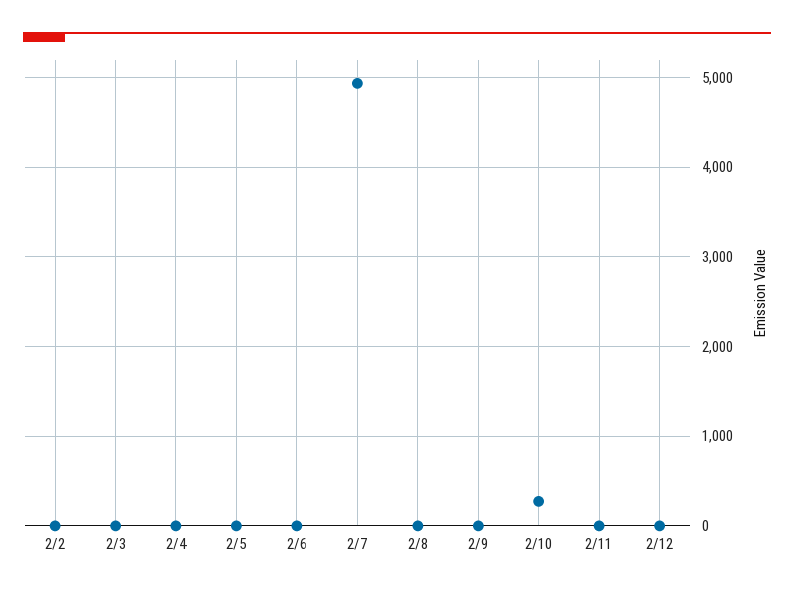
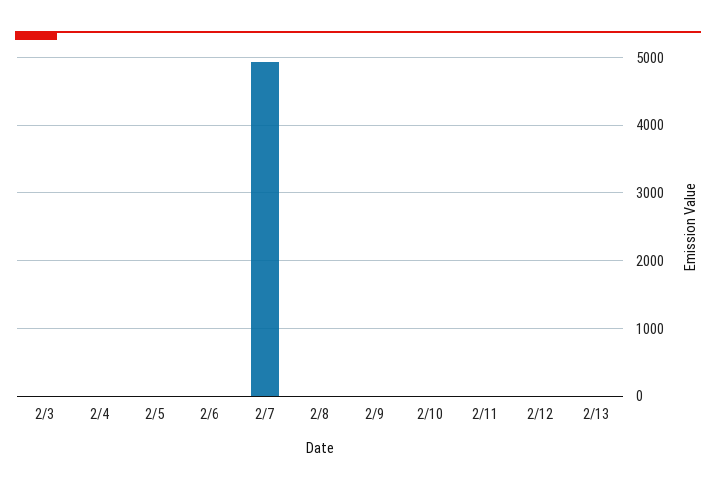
2/2: 0 -> none
2/10: 300 -> 0
2/13: none -> 0

